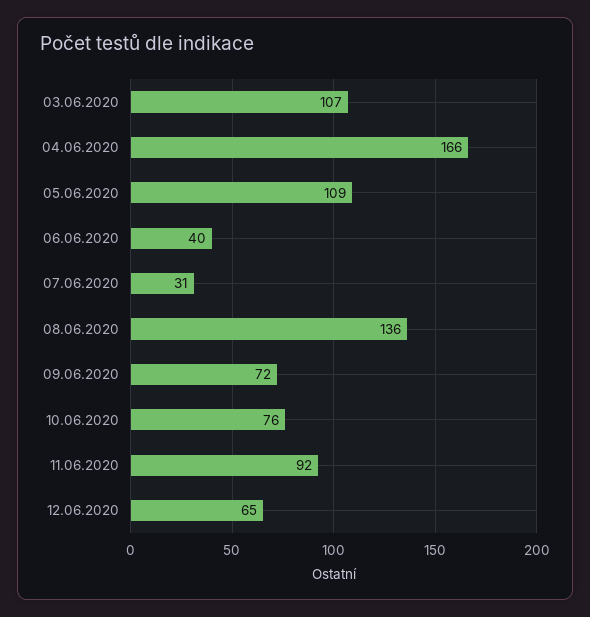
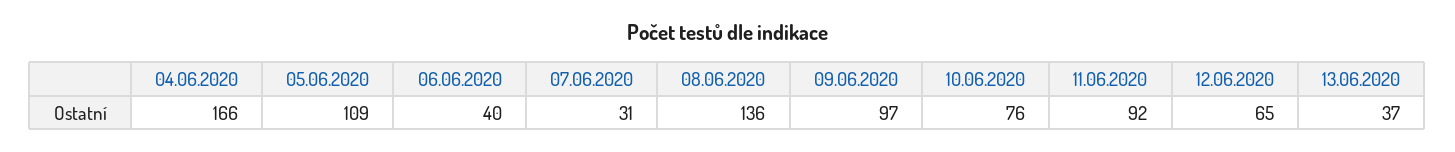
03.06.2020: 107 -> none
09.06.2020: 72 -> 97
13.06.2020: none -> 37

